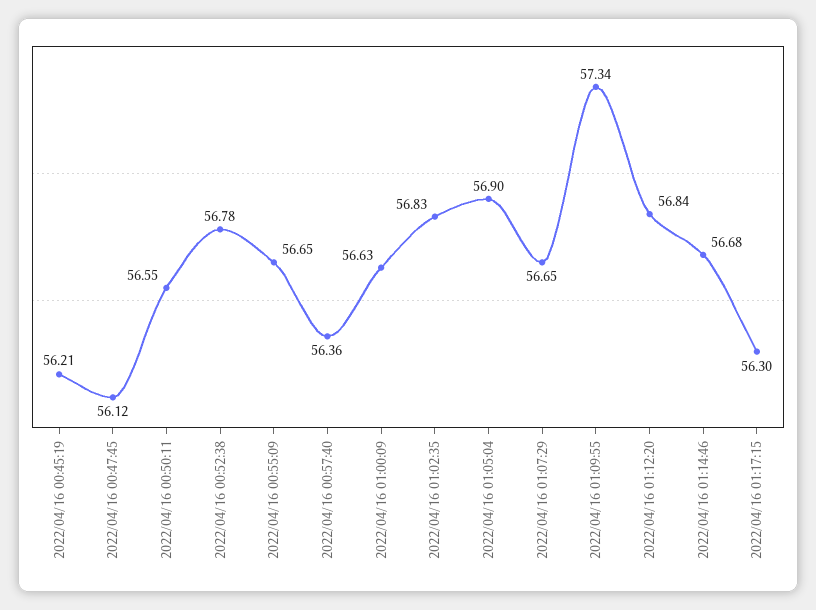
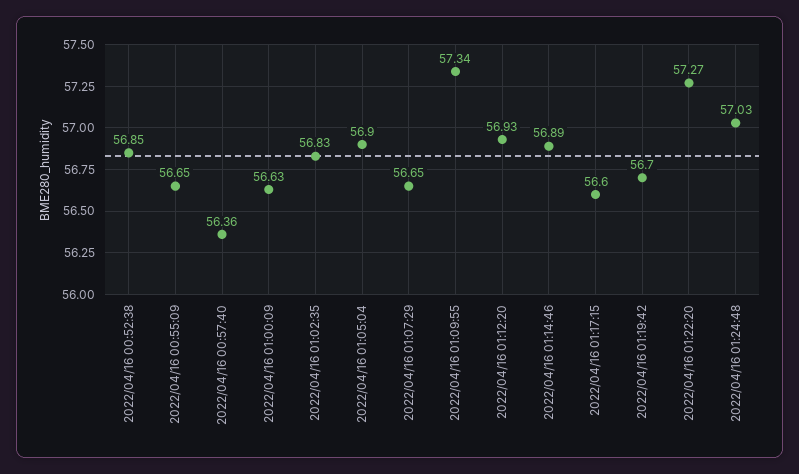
2022/04/16 00:45:19: 56.21 -> none
2022/04/16 00:47:45: 56.12 -> none
2022/04/16 00:50:11: 56.55 -> none
2022/04/16 00:52:38: 56.78 -> 56.85
2022/04/16 01:12:20: 56.84 -> 56.93
2022/04/16 01:14:46: 56.68 -> 56.89
2022/04/16 01:17:15: 56.3 -> 56.6
2022/04/16 01:19:42: none -> 56.7
2022/04/16 01:22:20: none -> 57.27
2022/04/16 01:24:48: none -> 57.03

